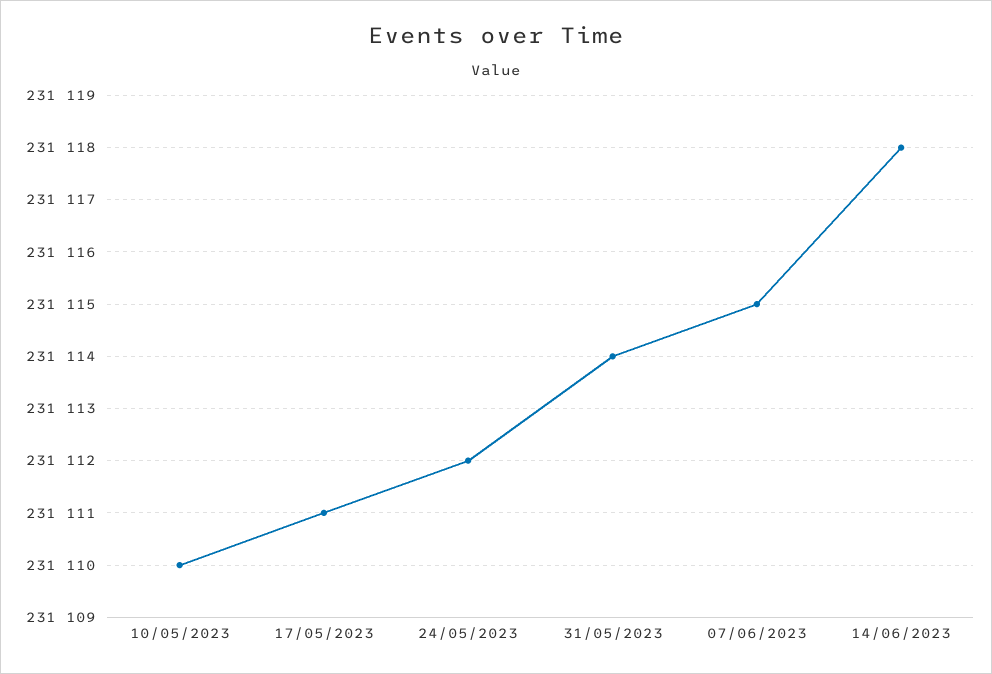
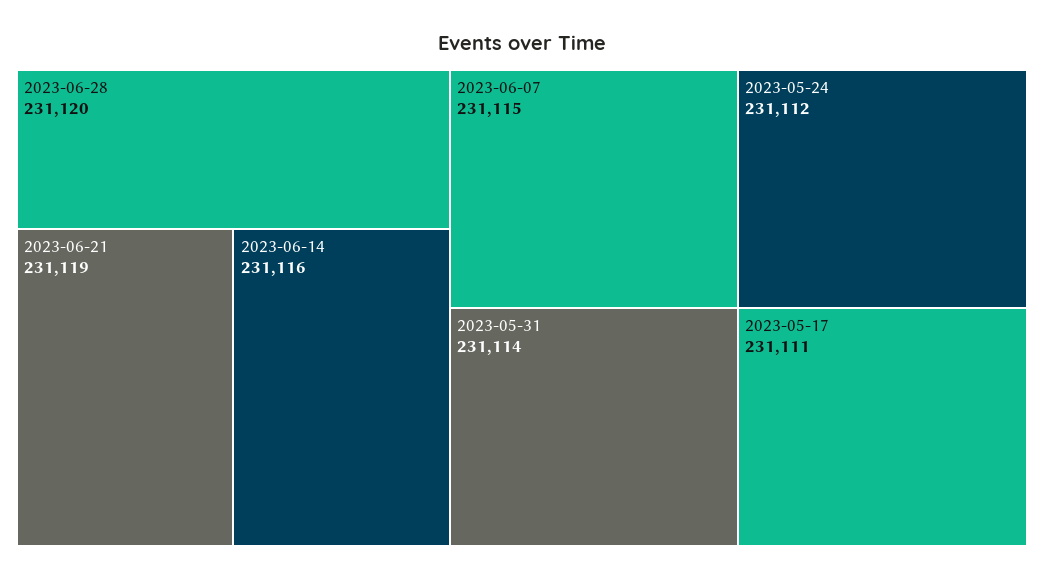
10/05/2023: 231110 -> none
14/06/2023: 231118 -> 231116
2023-06-28: none -> 231120
2023-06-21: none -> 231119

